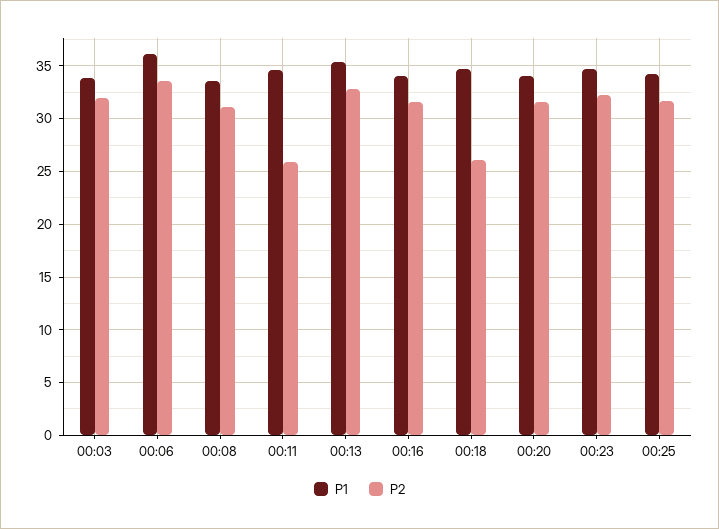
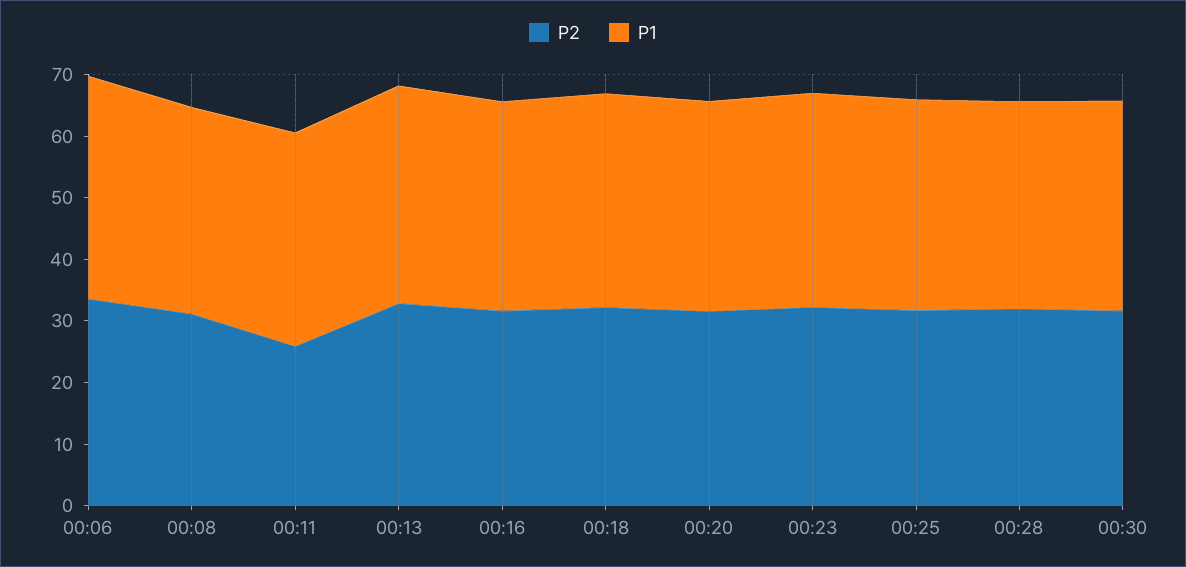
P1, 00:03: 34 -> none
P2, 00:03: 32 -> none
P2, 00:18: 26 -> 32
P2, 00:28: none -> 32
P1, 00:28: none -> 34
P2, 00:30: none -> 32
P1, 00:30: none -> 34

